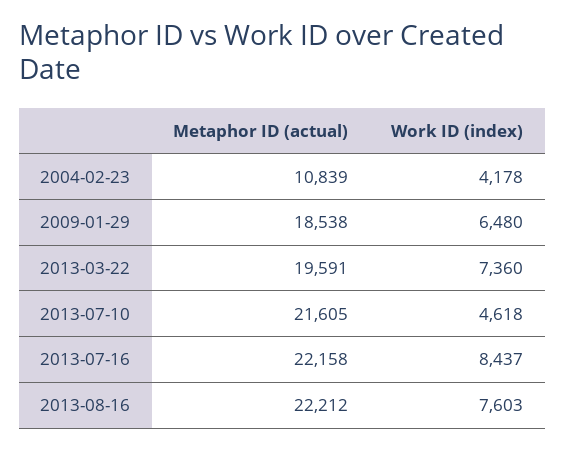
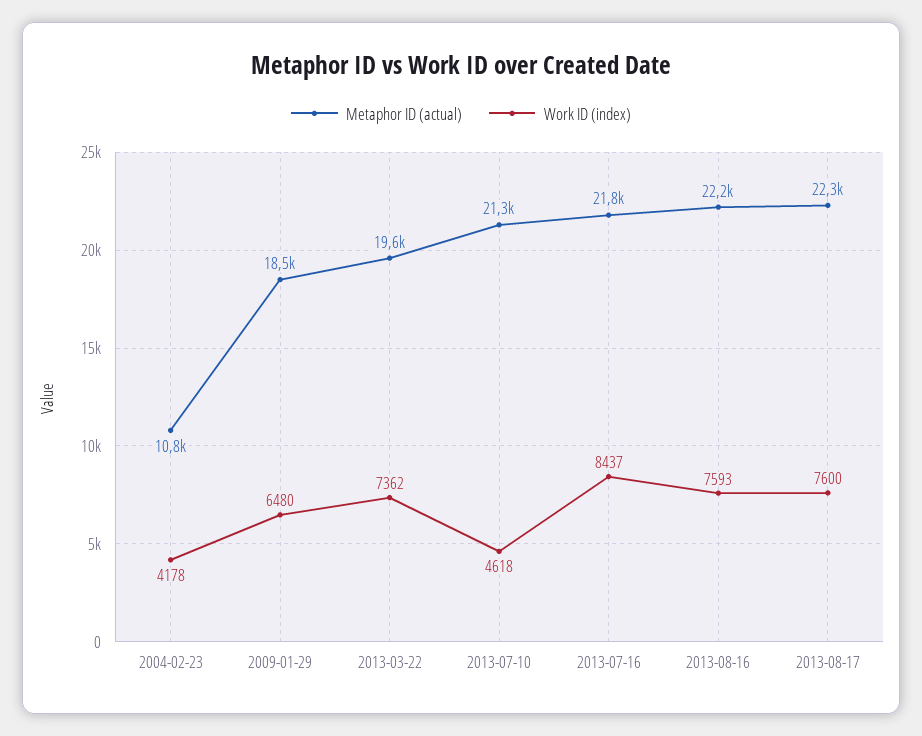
Work ID (index), 2013-03-22: 7360 -> 7362
Metaphor ID (actual), 2013-07-10: 21605 -> 21300
Metaphor ID (actual), 2013-07-16: 22158 -> 21800
Work ID (index), 2013-08-16: 7603 -> 7593
Metaphor ID (actual), 2013-08-17: none -> 22300
Work ID (index), 2013-08-17: none -> 7600

